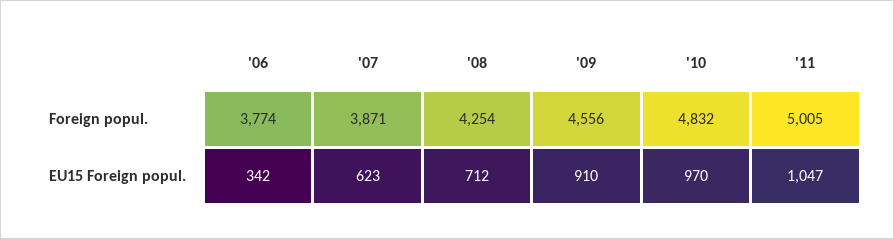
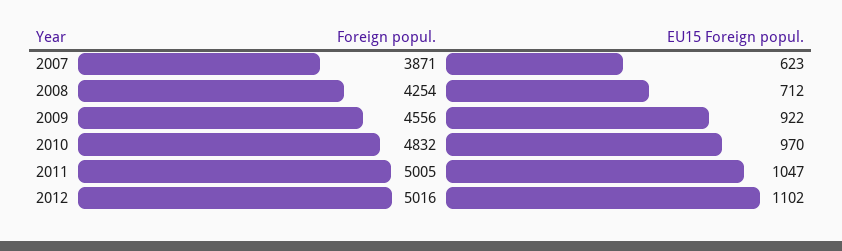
'06, Foreign popul.: 3774 -> none
'06, EU15 Foreign popul.: 342 -> none
'09, EU15 Foreign popul.: 910 -> 922
2012, Foreign popul.: none -> 5016
2012, EU15 Foreign popul.: none -> 1102

